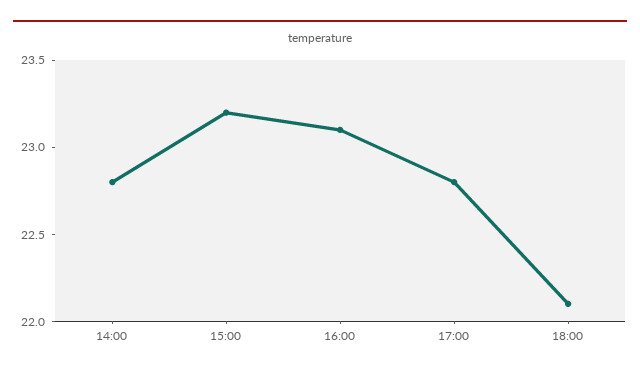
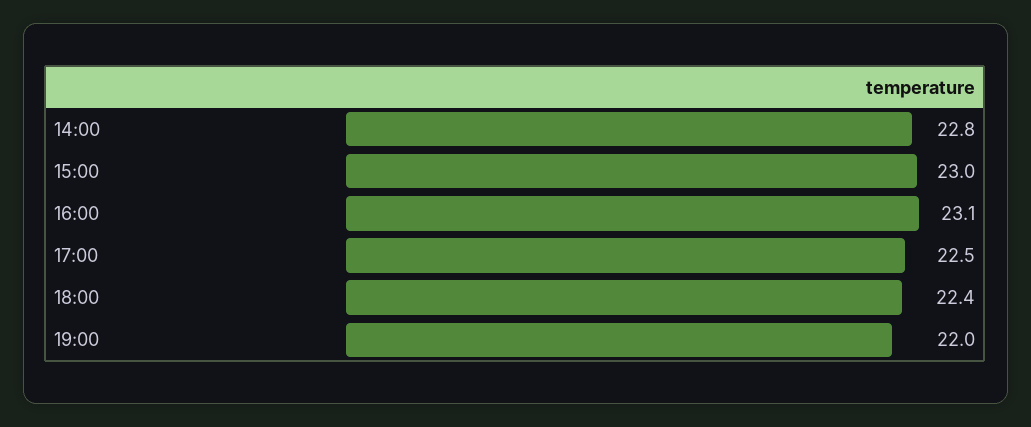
15:00: 23.2 -> 23
17:00: 22.8 -> 22.5
18:00: 22.1 -> 22.4
19:00: none -> 22

